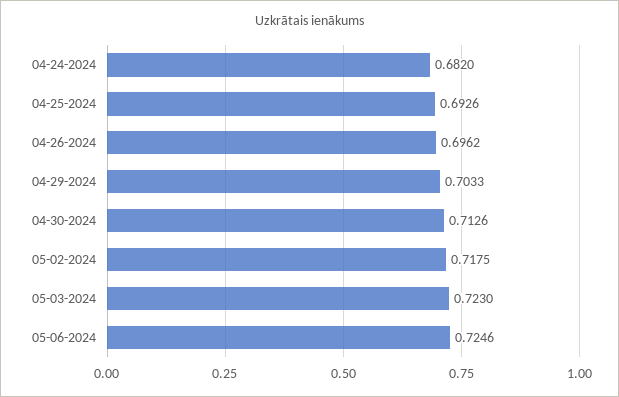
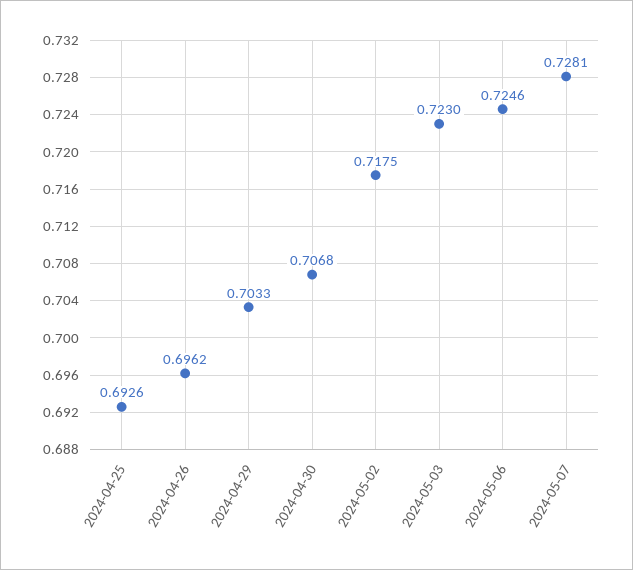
04-24-2024: 0.682 -> none
04-30-2024: 0.7126 -> 0.7068
2024-05-07: none -> 0.7281

